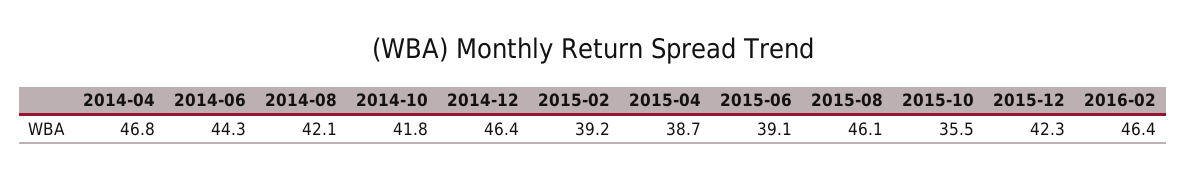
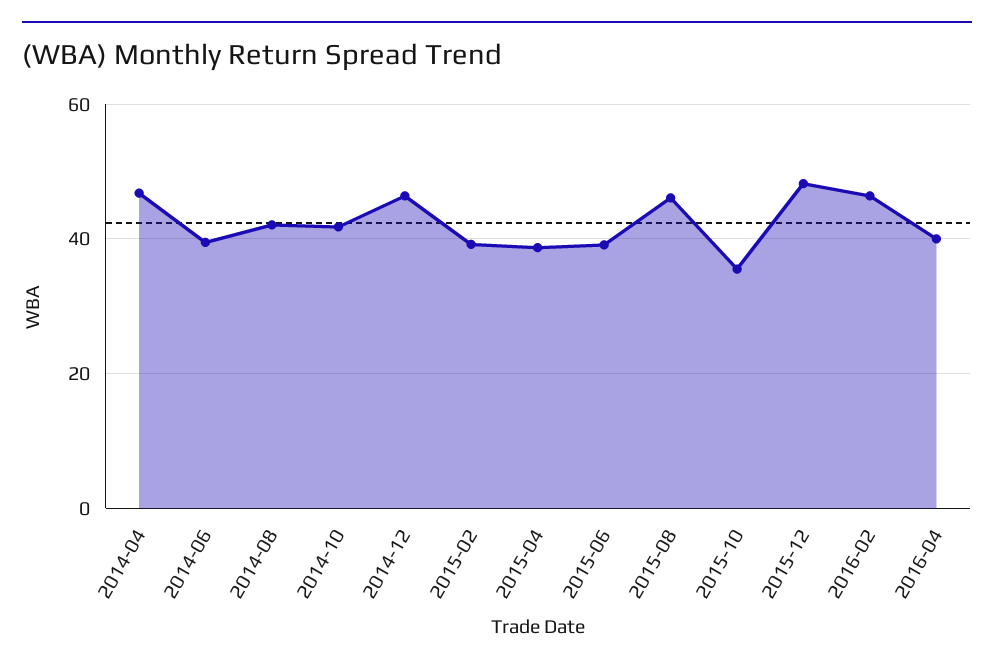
2014-06: 44.3 -> 40
2015-12: 42.3 -> 48
2016-04: none -> 40

